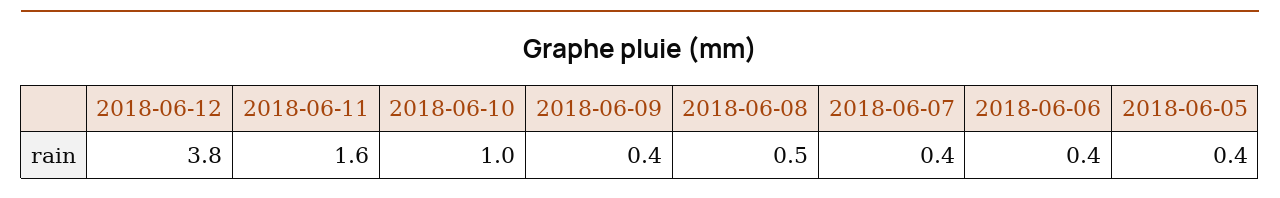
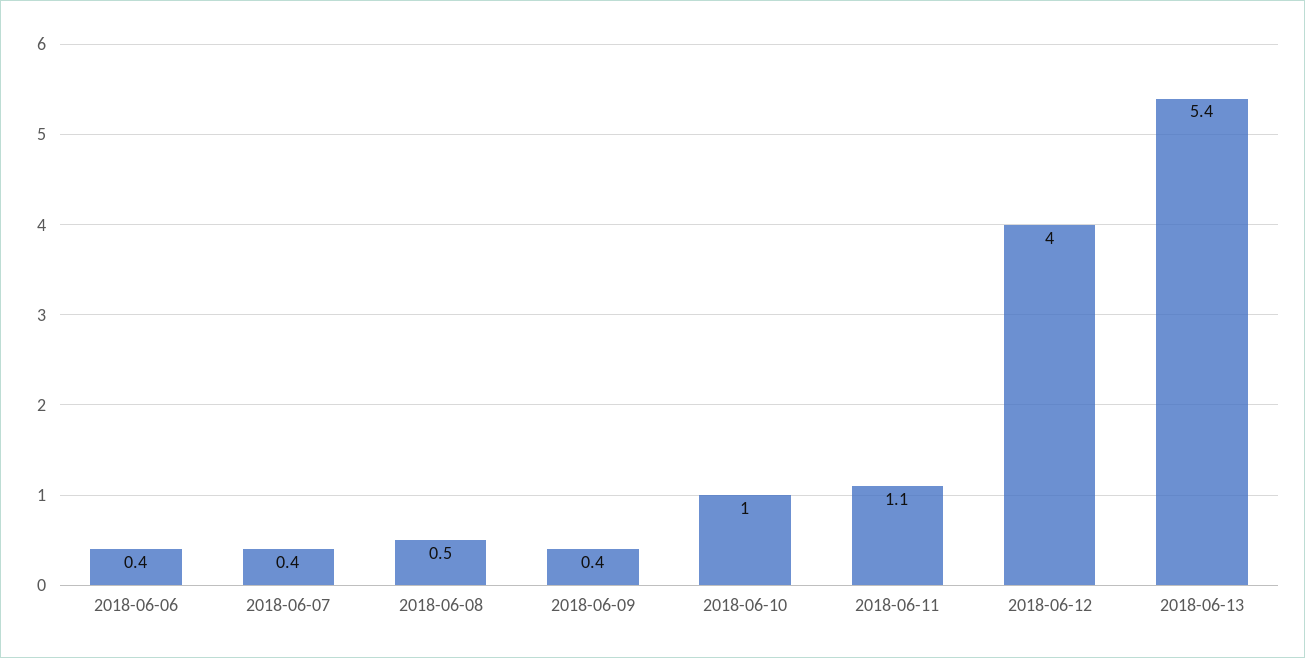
2018-06-12: 3.8 -> 4
2018-06-11: 1.6 -> 1.1
2018-06-05: 0.4 -> none
2018-06-13: none -> 5.4

